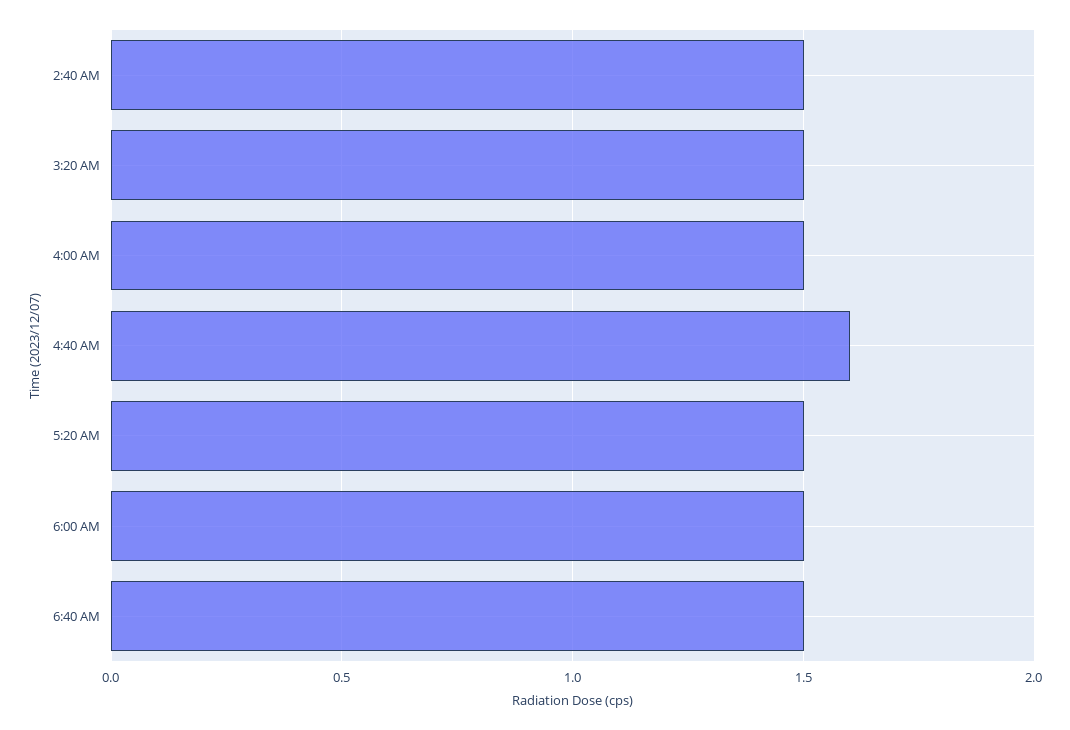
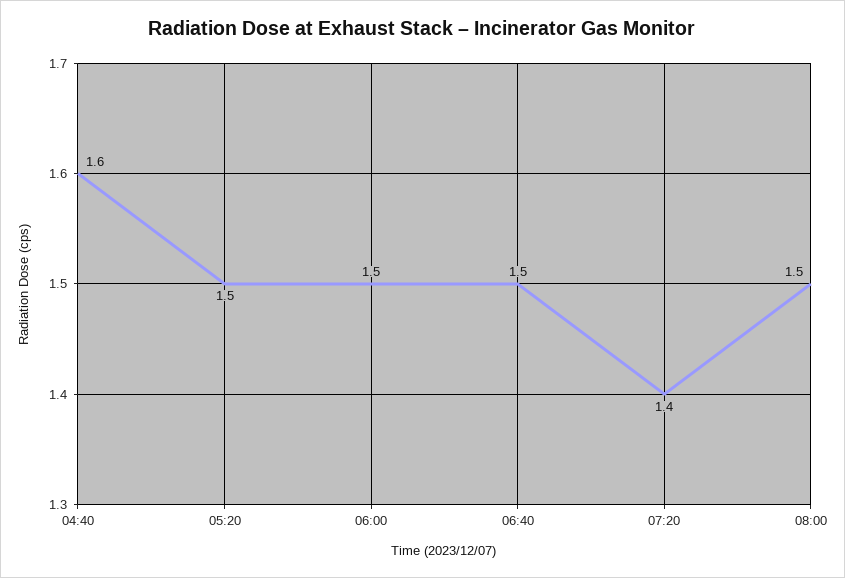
2:40 AM: 1.5 -> none
3:20 AM: 1.5 -> none
4:00 AM: 1.5 -> none
07:20: none -> 1.4
08:00: none -> 1.5

